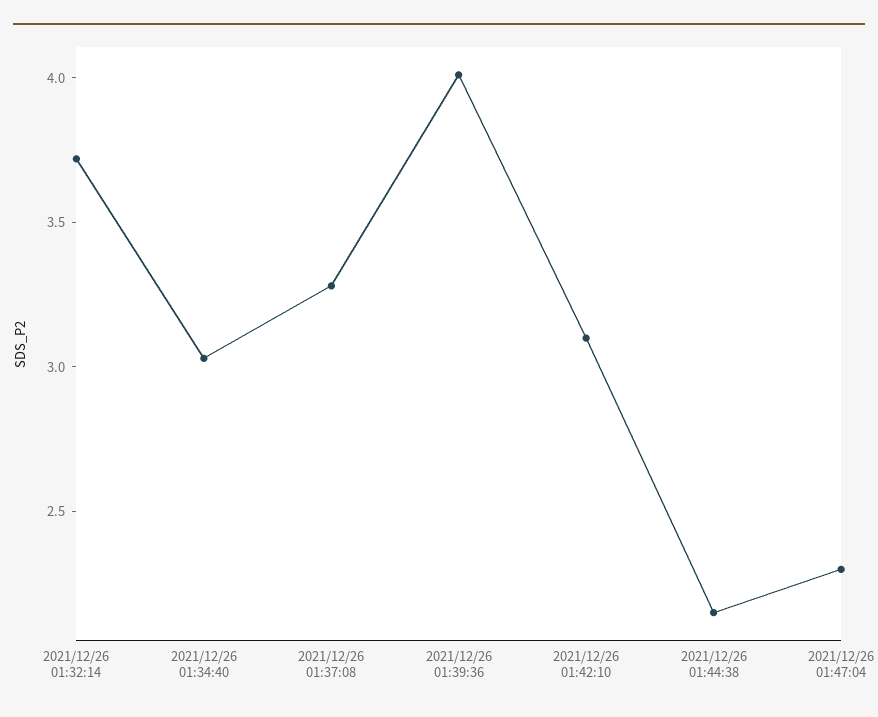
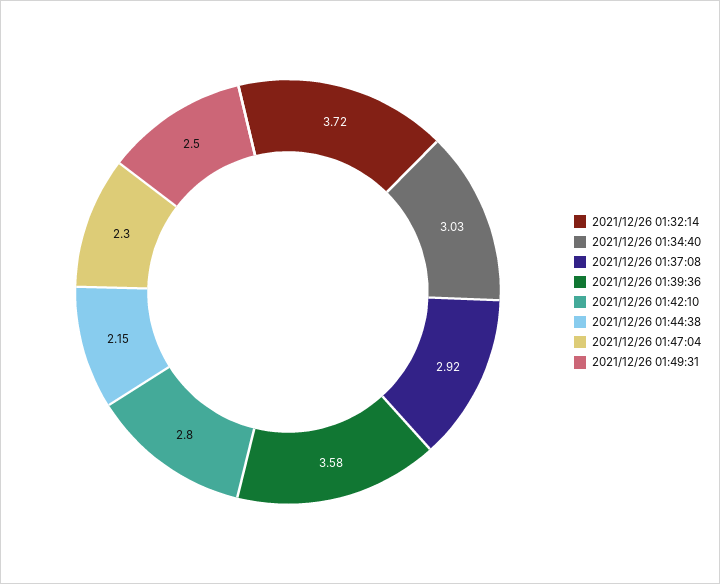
2021/12/26 01:37:08: 3.3 -> 2.92
2021/12/26 01:39:36: 4 -> 3.58
2021/12/26 01:42:10: 3.1 -> 2.8
2021/12/26 01:49:31: none -> 2.5

